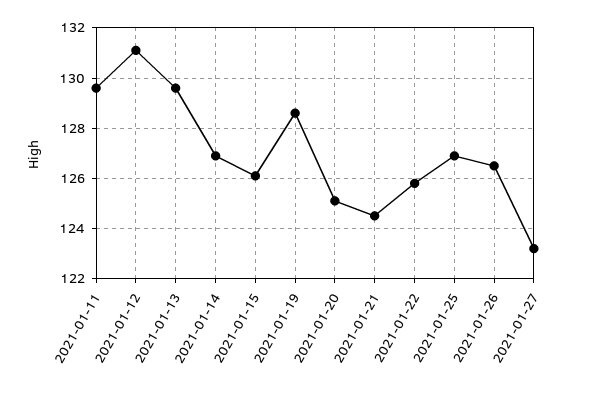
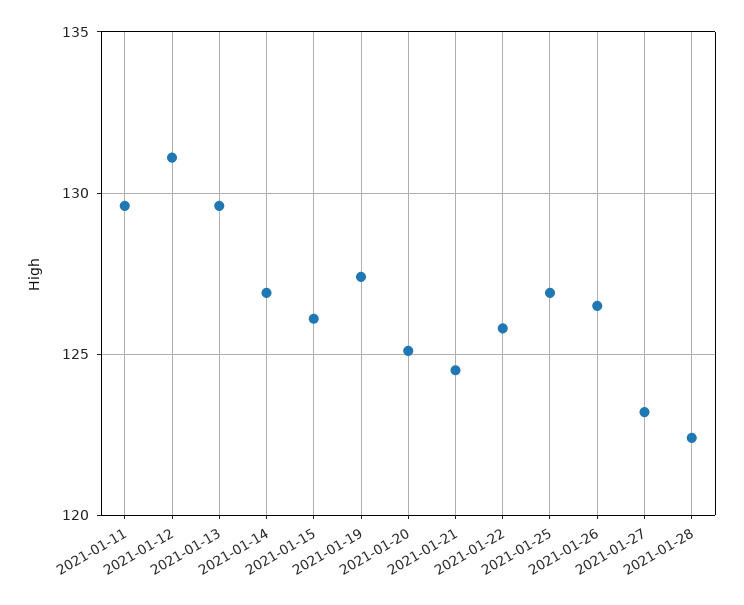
2021-01-19: 128.5 -> 127.5
2021-01-28: none -> 122.5

